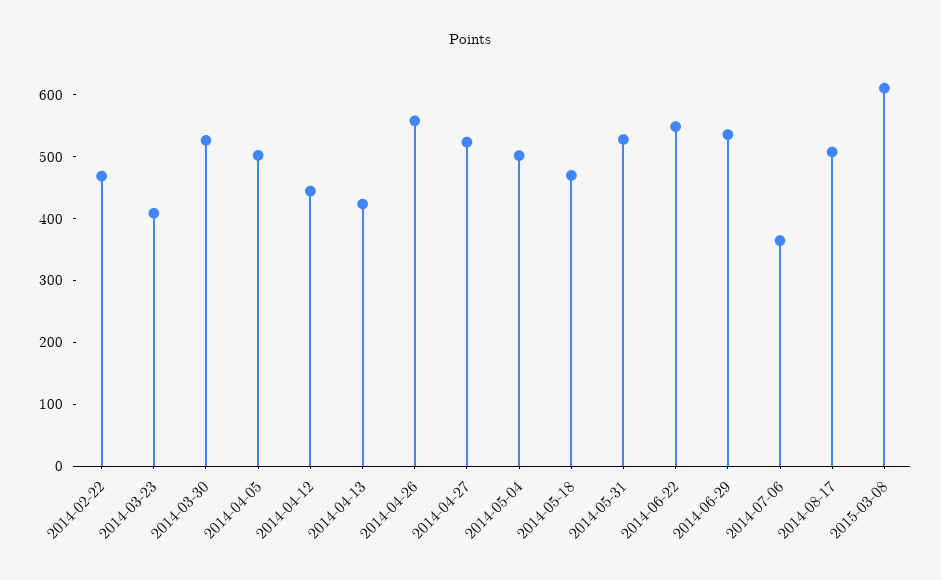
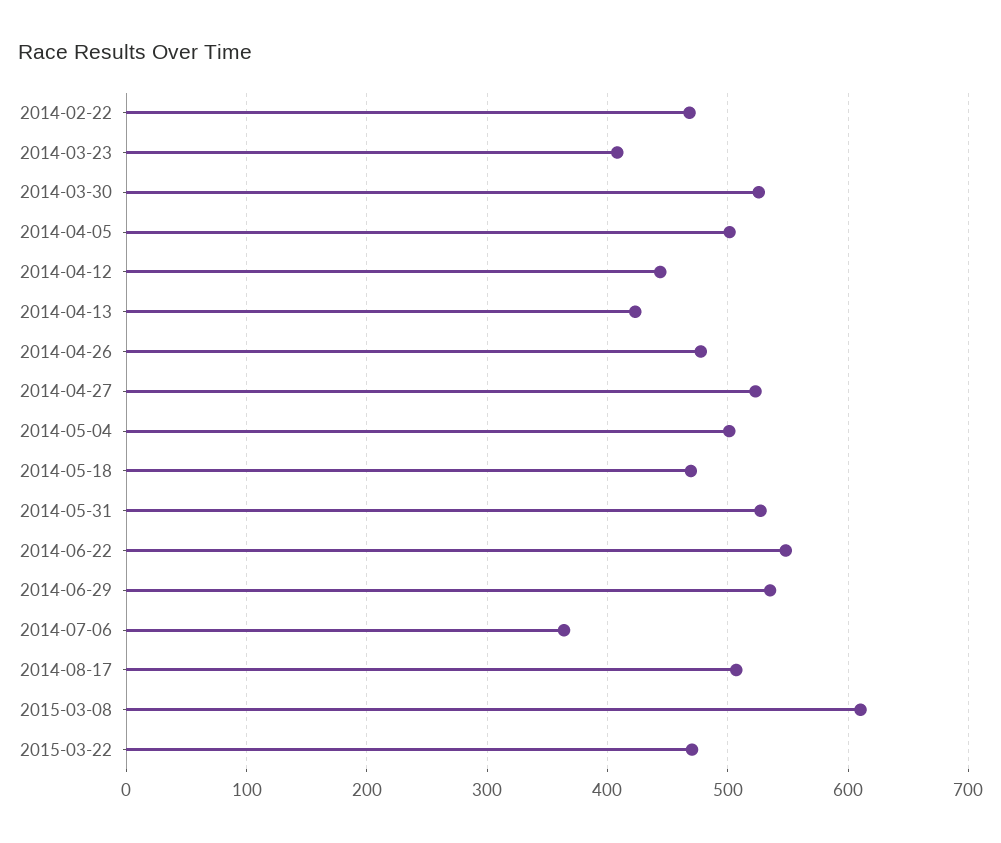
2014-04-26: 560 -> 480
2015-03-22: none -> 470

